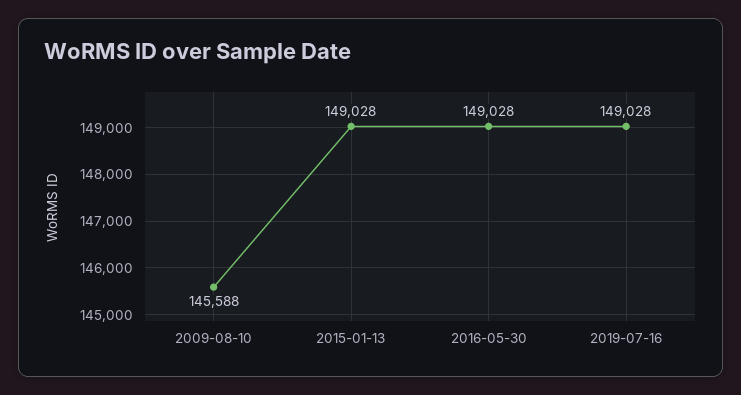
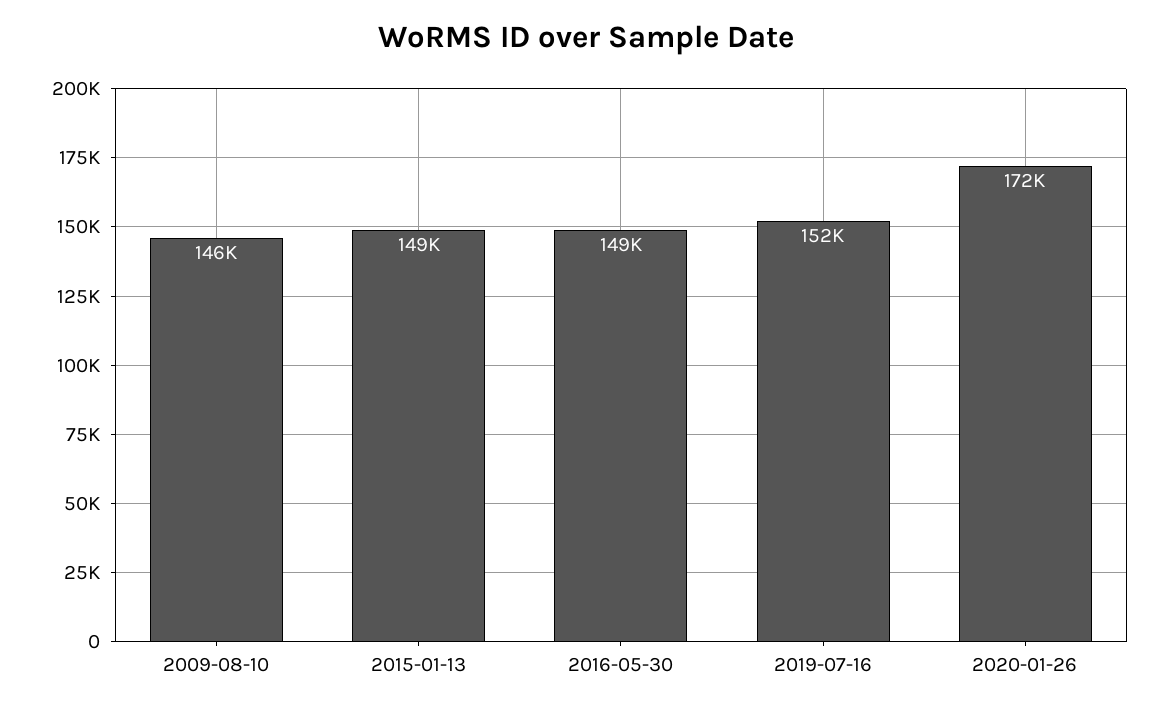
2019-07-16: 149028 -> 152000
2020-01-26: none -> 172000

